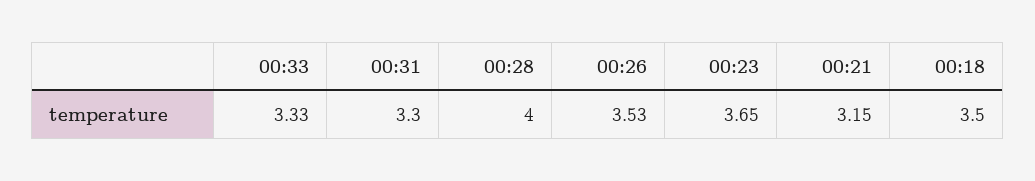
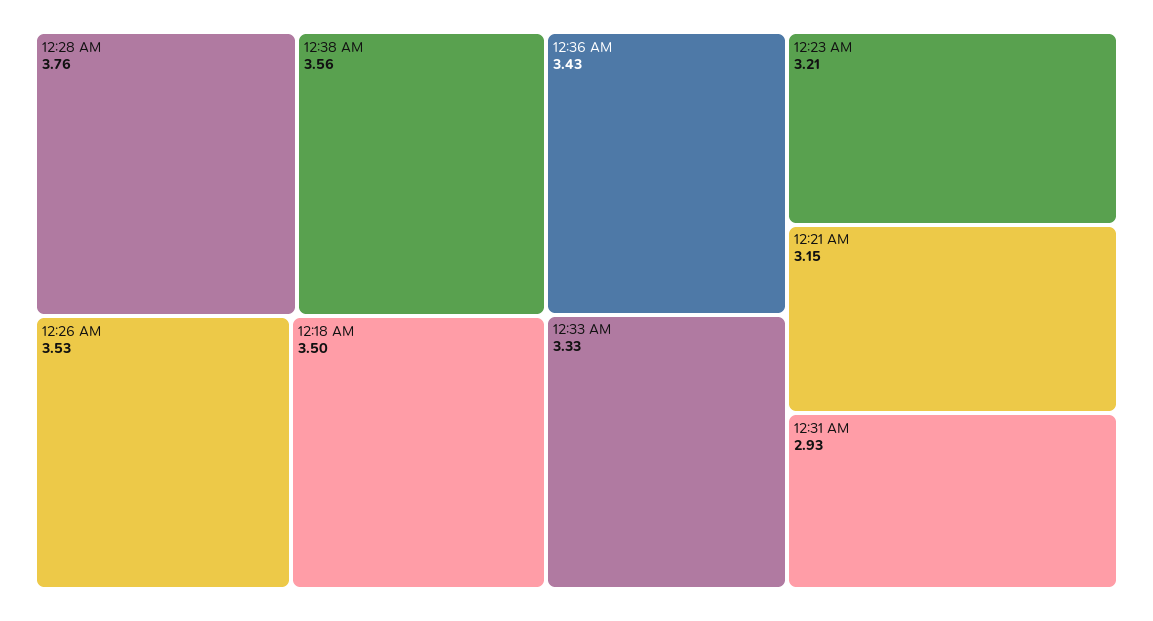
00:31: 3.3 -> 2.93
00:28: 4 -> 3.76
00:23: 3.65 -> 3.21
12:38 AM: none -> 3.56
12:36 AM: none -> 3.43

